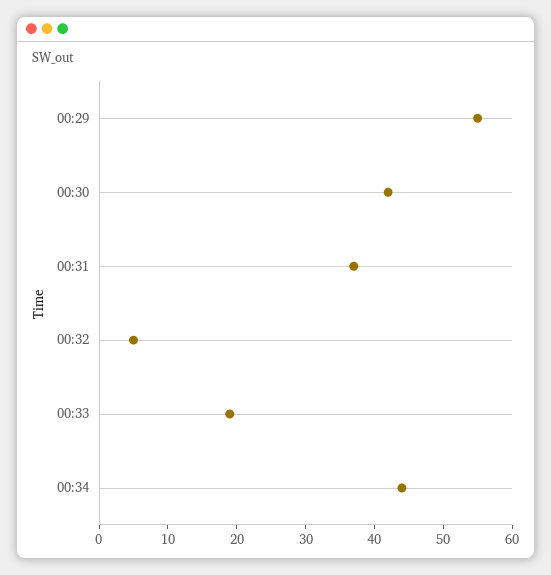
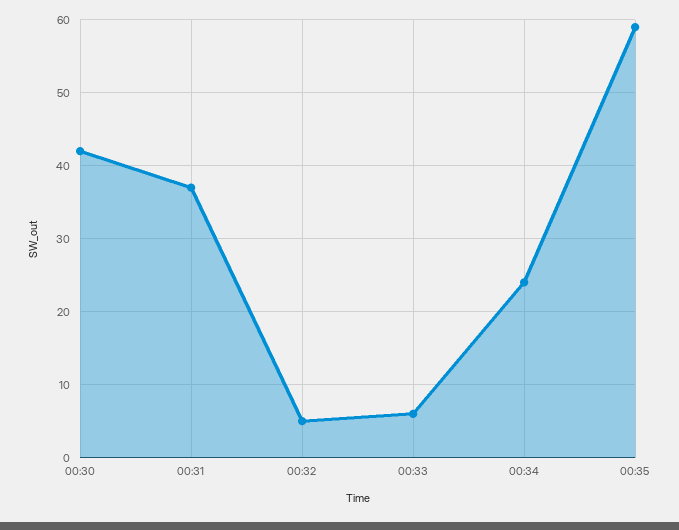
00:29: 55 -> none
00:33: 20 -> 6
00:34: 45 -> 24
00:35: none -> 59

